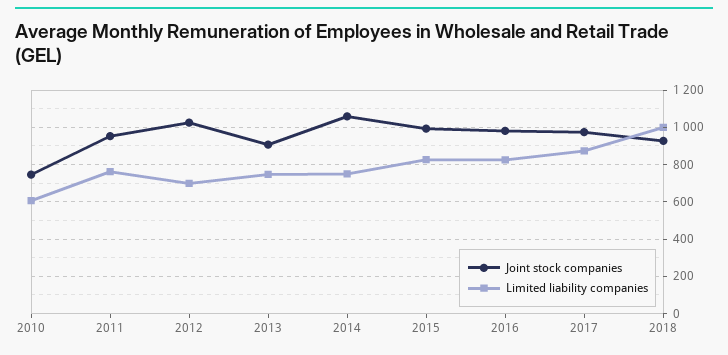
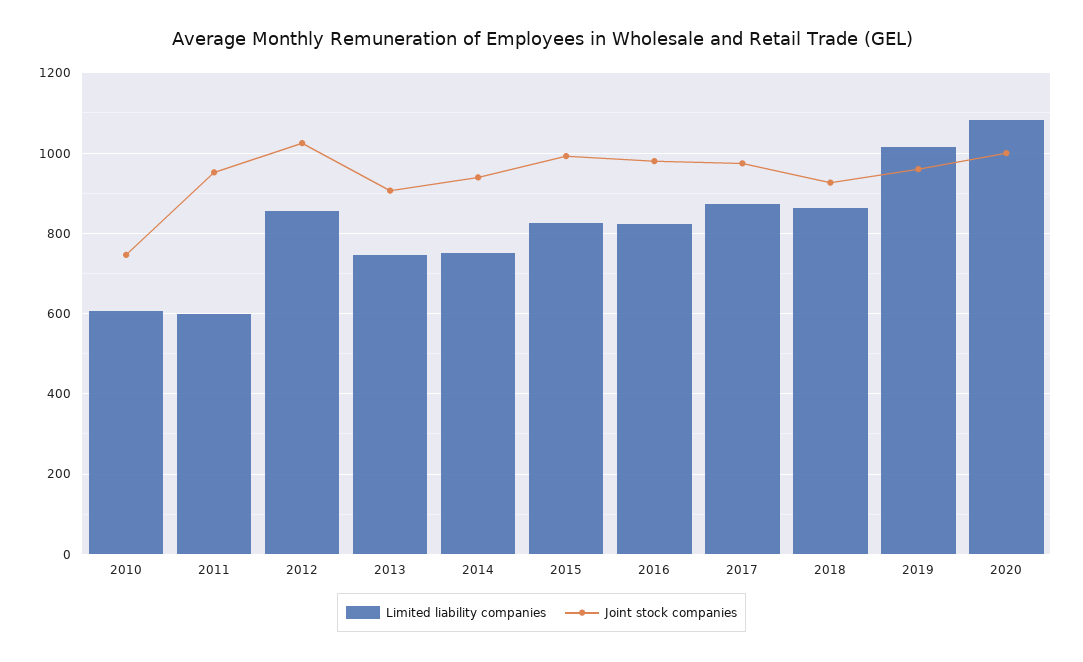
Limited liability companies, 2011: 750 -> 600
Limited liability companies, 2012: 700 -> 860
Joint stock companies, 2014: 1050 -> 940
Limited liability companies, 2018: 1000 -> 860
Limited liability companies, 2019: none -> 1020
Joint stock companies, 2019: none -> 960
Limited liability companies, 2020: none -> 1080
Joint stock companies, 2020: none -> 1000

